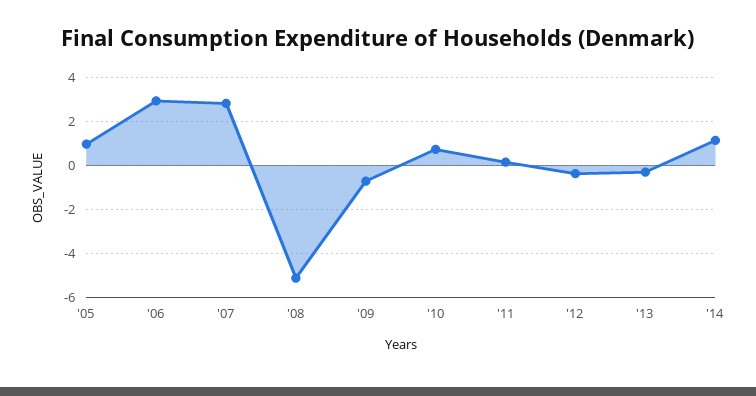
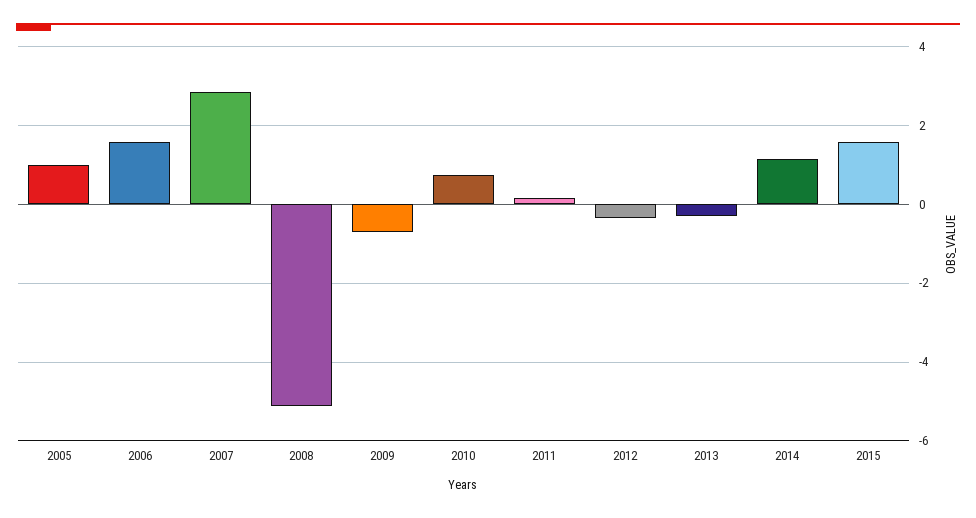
'06: 3 -> 1.6
2015: none -> 1.6

